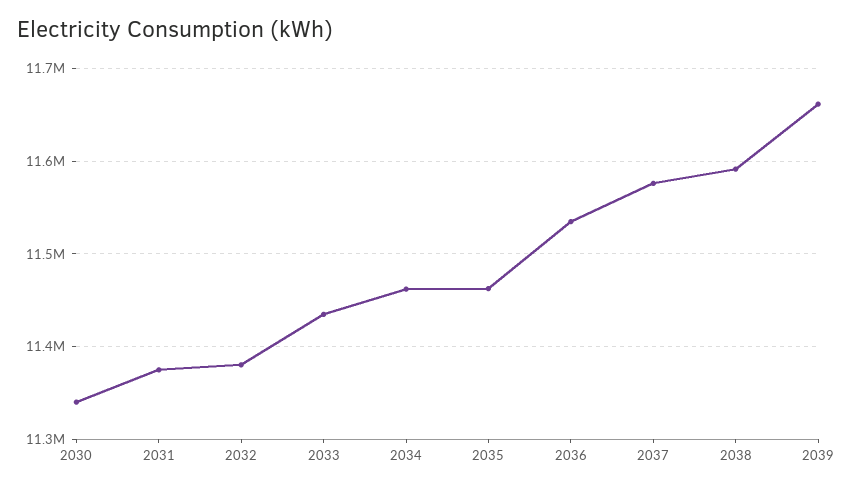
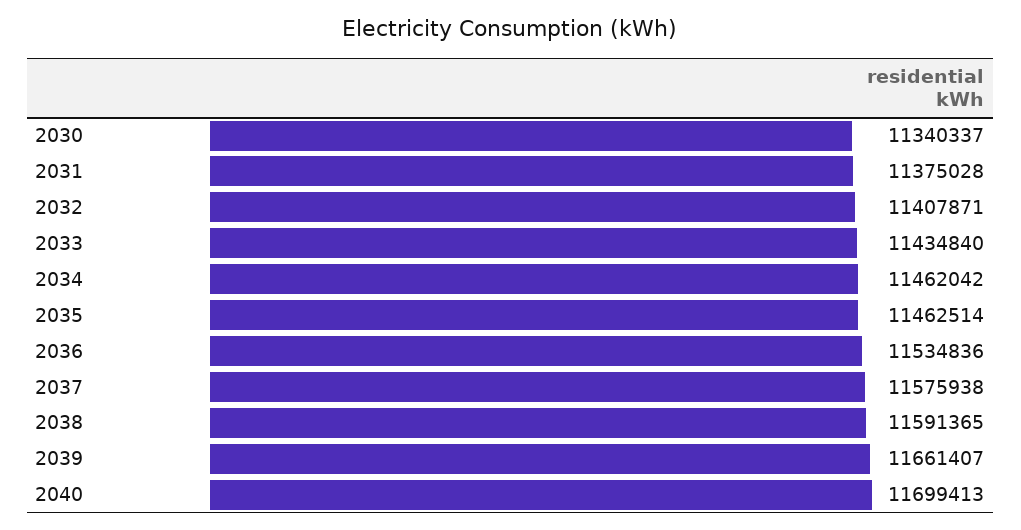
2032: 11380000 -> 11407871
2040: none -> 11699413

